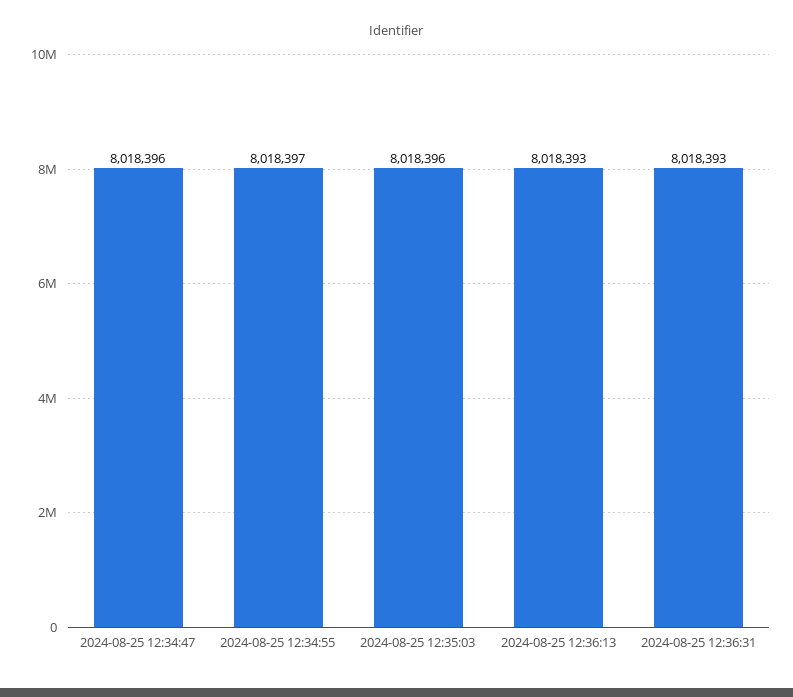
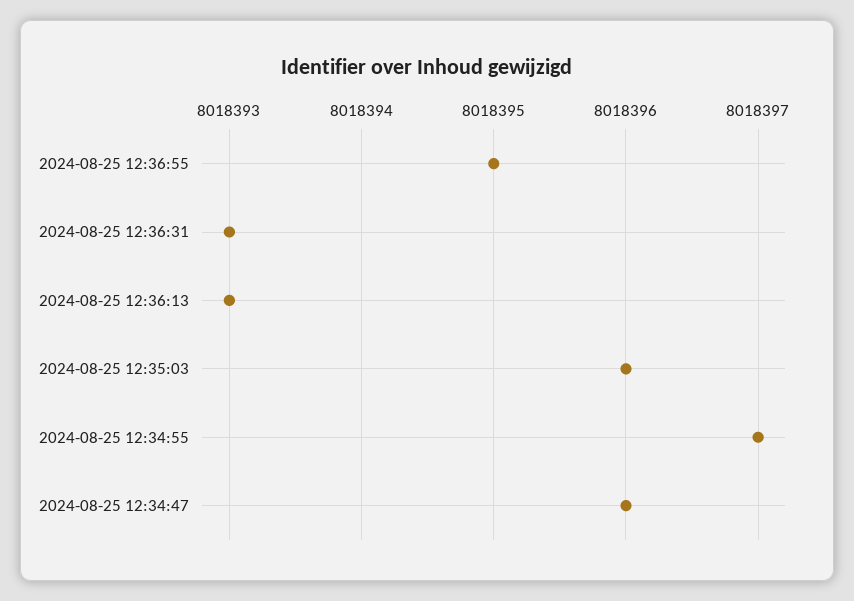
2024-08-25 12:36:55: none -> 8018395

